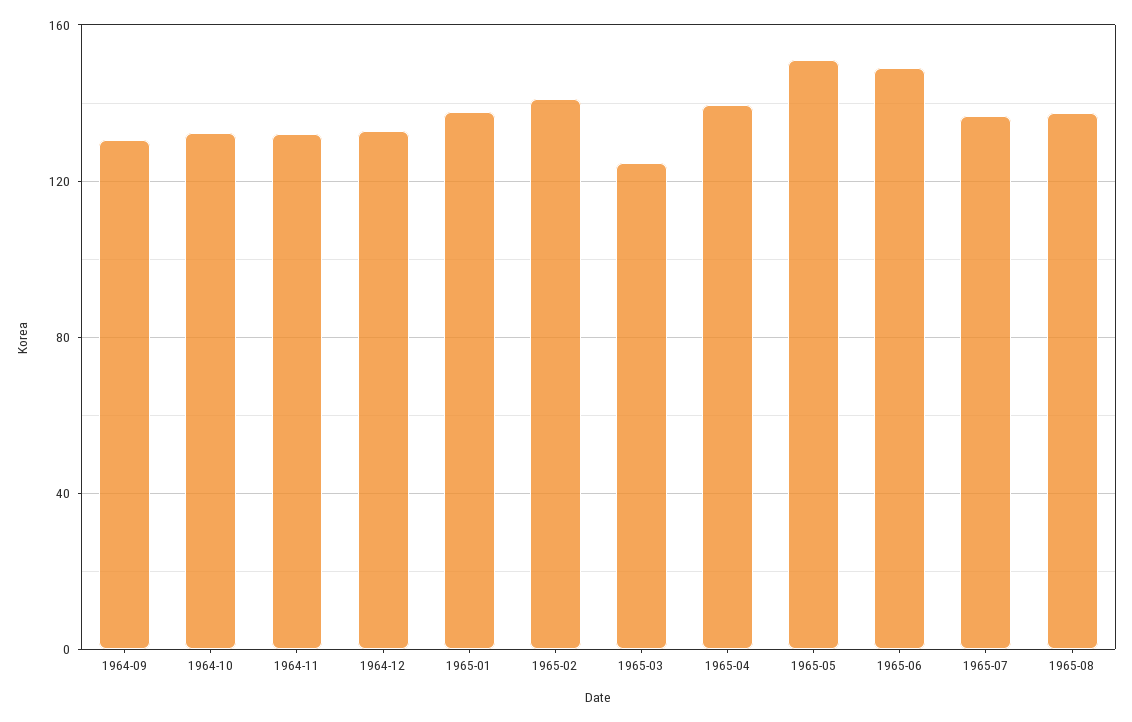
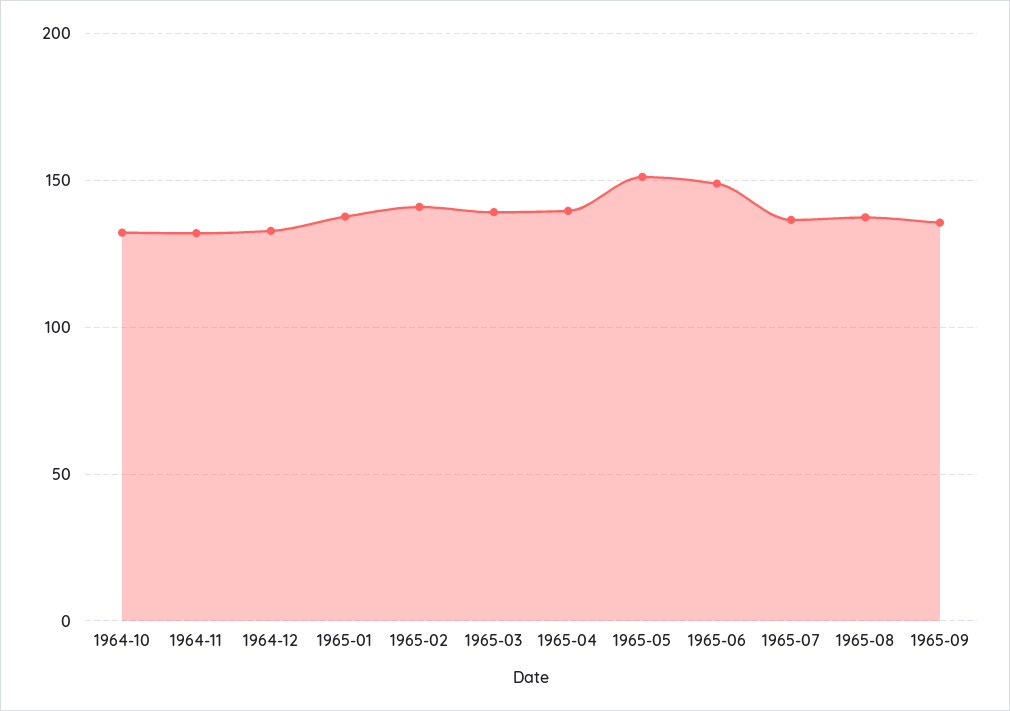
1964-09: 130 -> none
1965-03: 125 -> 140
1965-09: none -> 135

